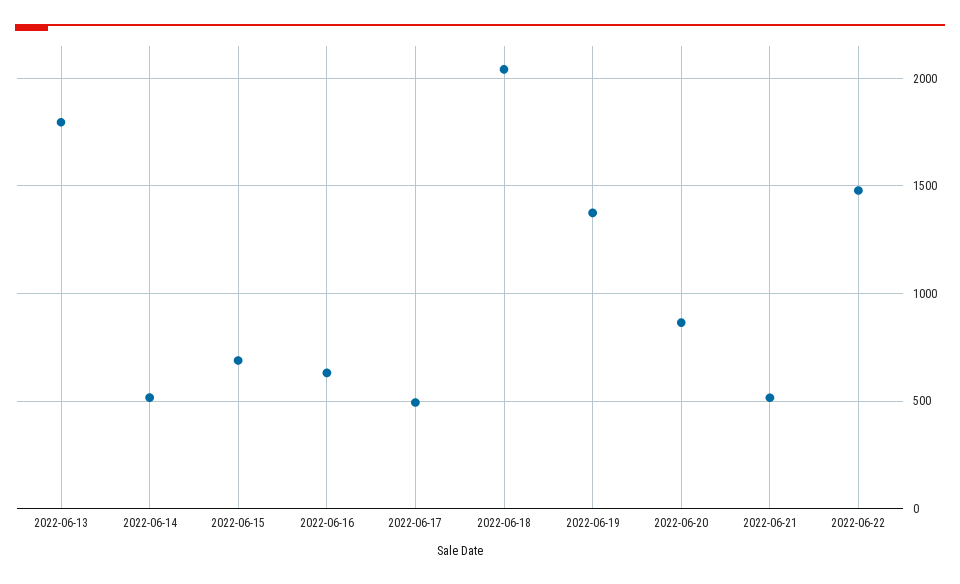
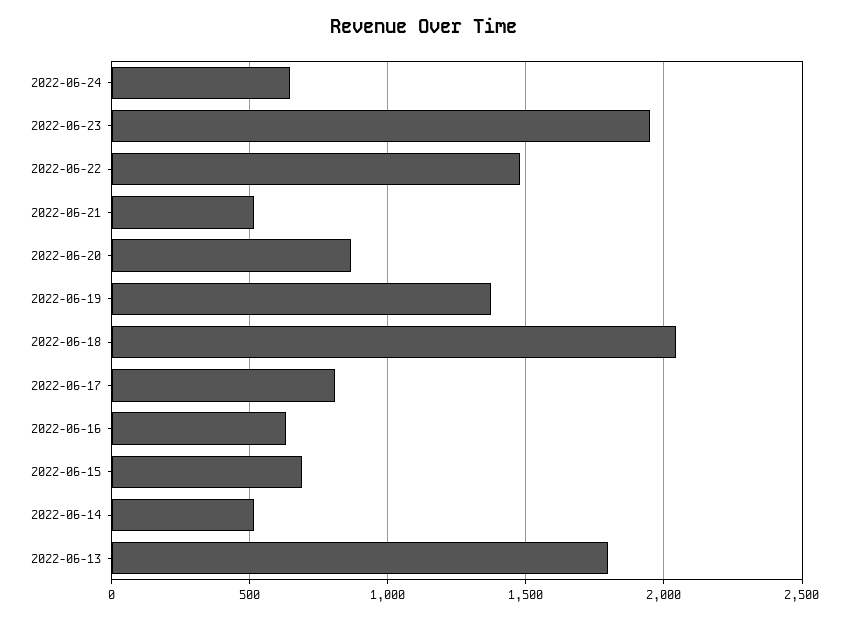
2022-06-17: 500 -> 800
2022-06-24: none -> 650
2022-06-23: none -> 1950

